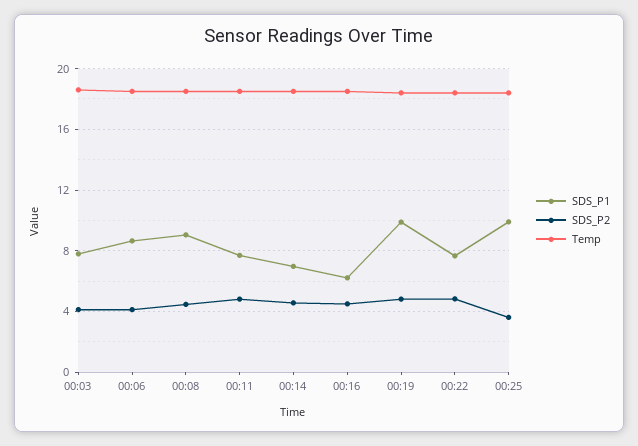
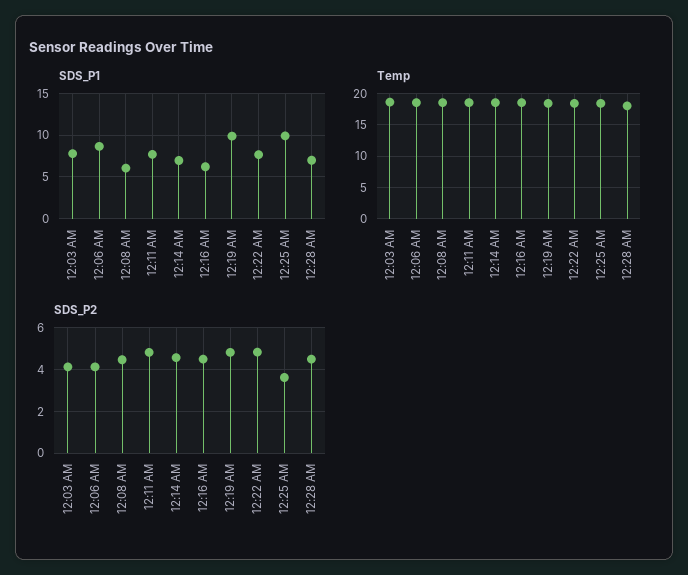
SDS_P1, 00:08: 9 -> 6
SDS_P1, 12:28 AM: none -> 7
Temp, 12:28 AM: none -> 18
SDS_P2, 12:28 AM: none -> 4.5

